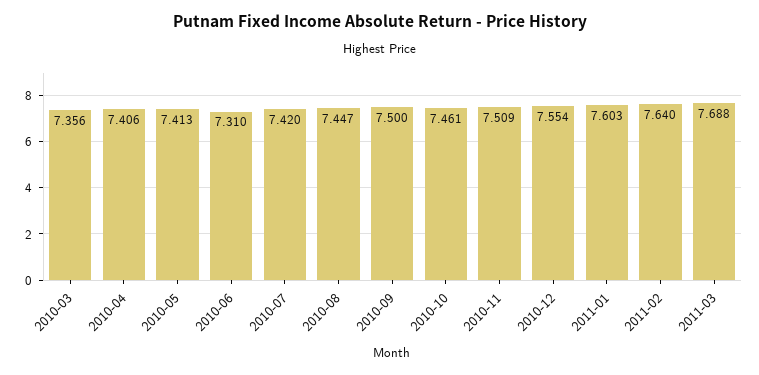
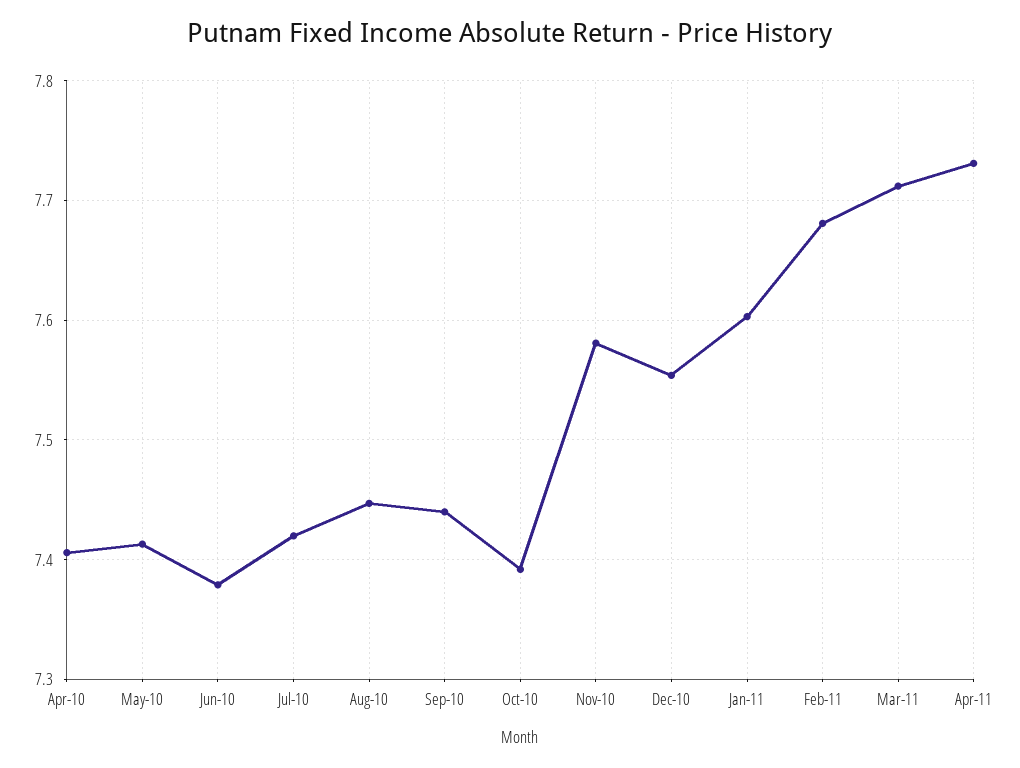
2010-03: 7.356 -> none
2010-06: 7.31 -> 7.38
2010-09: 7.5 -> 7.44
2010-10: 7.461 -> 7.39
2010-11: 7.509 -> 7.58
2011-02: 7.64 -> 7.68
2011-03: 7.688 -> 7.71
Apr-11: none -> 7.73

